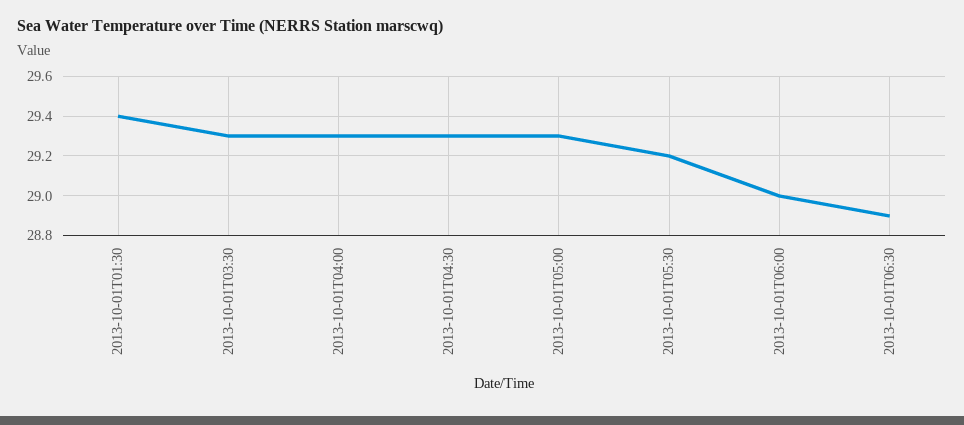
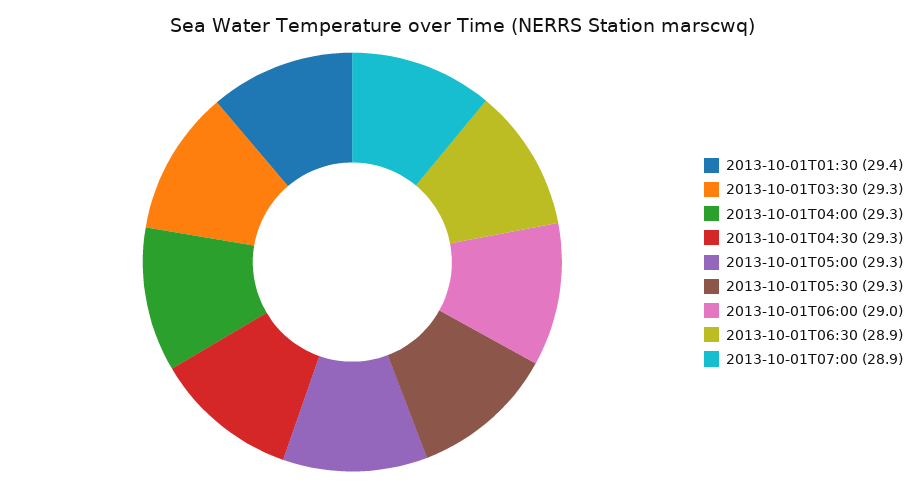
2013-10-01T05:30: 29.2 -> 29.3
2013-10-01T07:00: none -> 28.9

